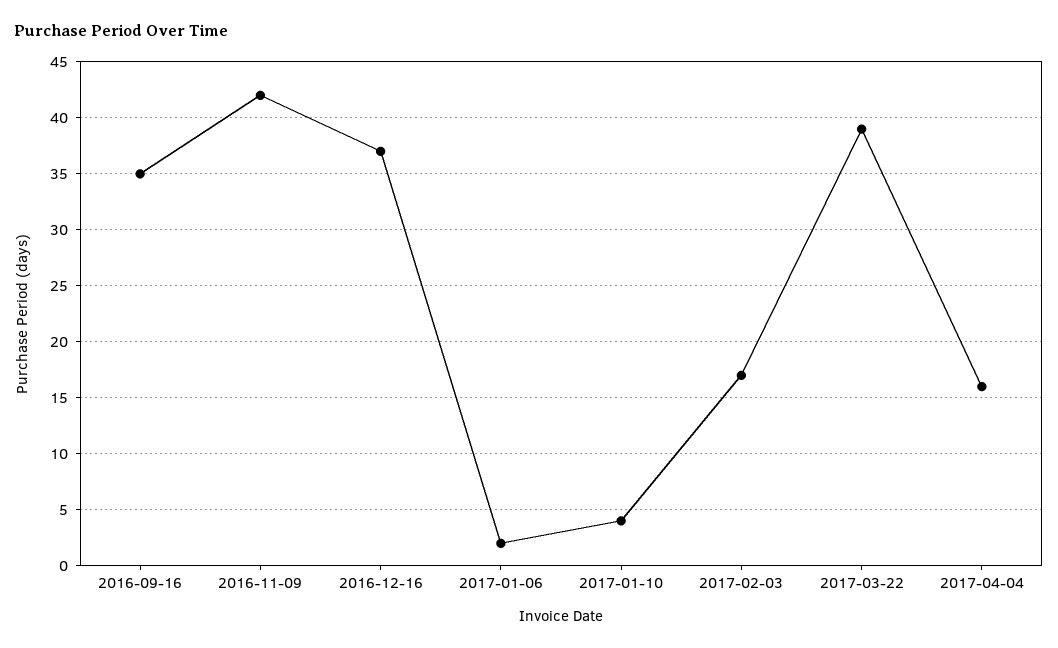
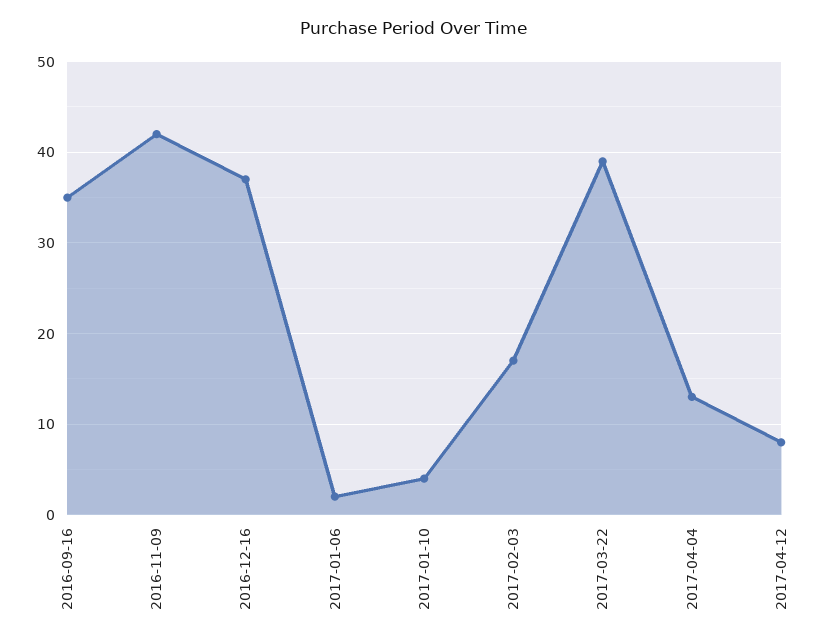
2017-04-04: 16 -> 13
2017-04-12: none -> 8

